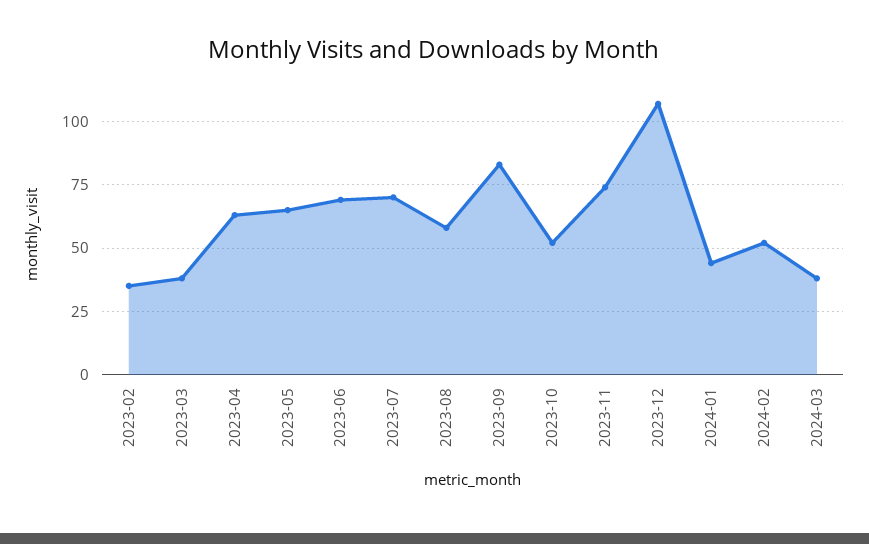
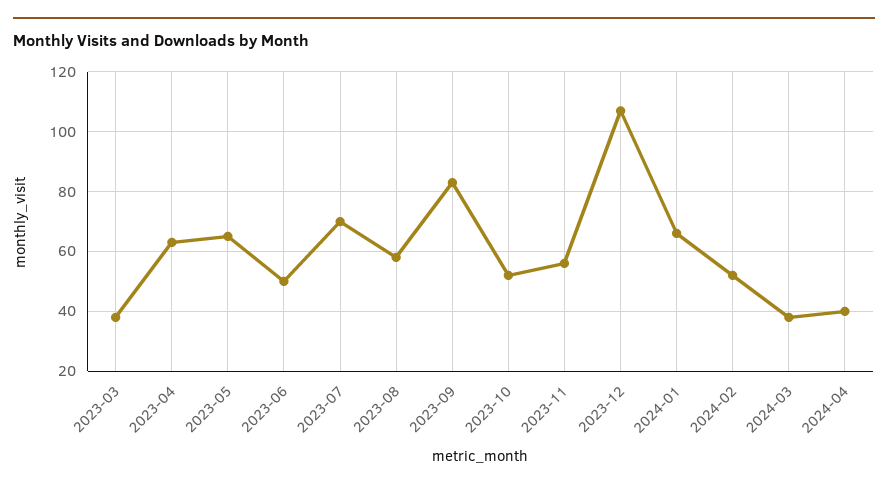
2023-02: 35 -> none
2023-06: 70 -> 50
2023-11: 75 -> 55
2024-01: 45 -> 65
2024-04: none -> 40

